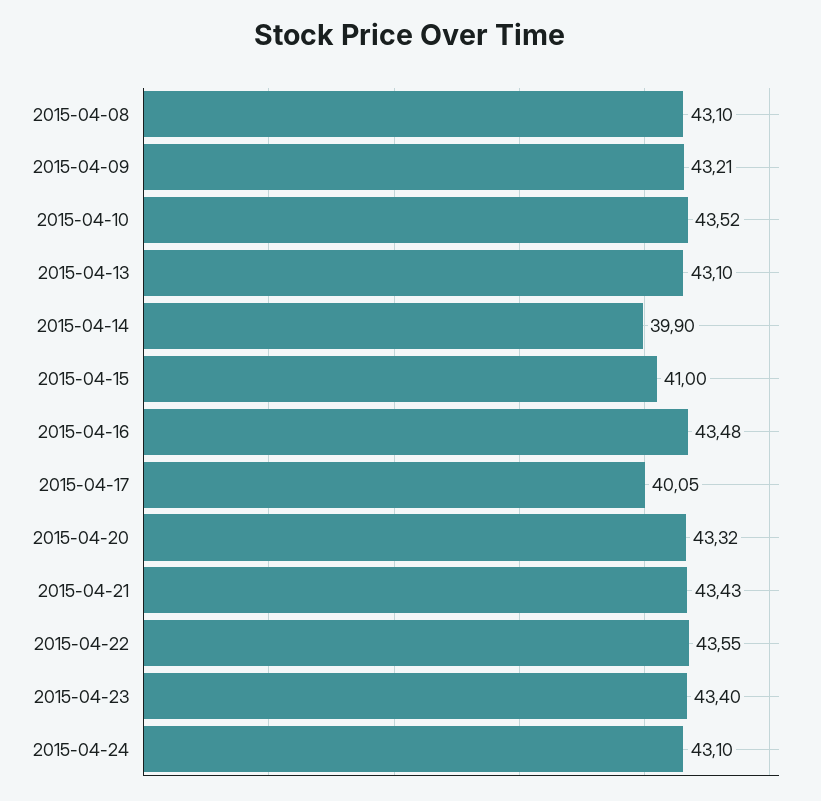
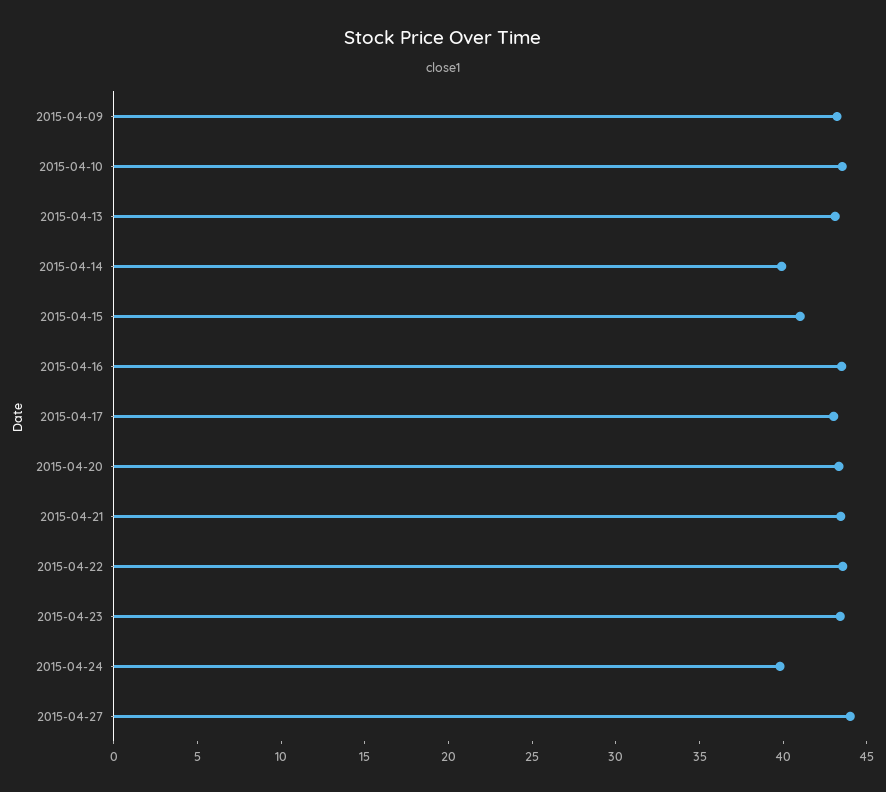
2015-04-08: 43.1 -> none
2015-04-17: 40.05 -> 43
2015-04-24: 43.1 -> 40
2015-04-27: none -> 44

